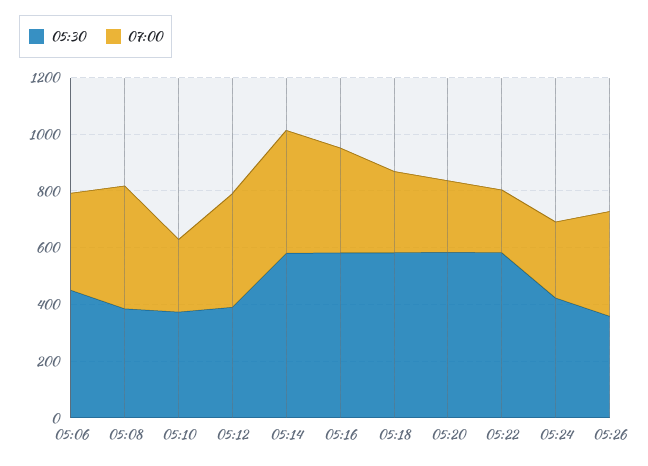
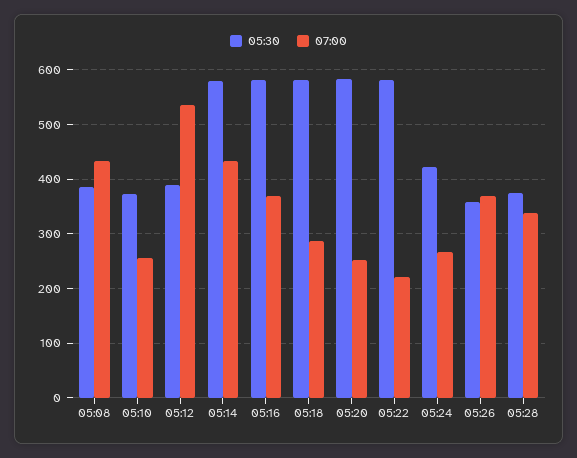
05:30, 05:06: 450 -> none
07:00, 05:06: 350 -> none
07:00, 05:12: 400 -> 540
05:30, 05:28: none -> 380
07:00, 05:28: none -> 340

